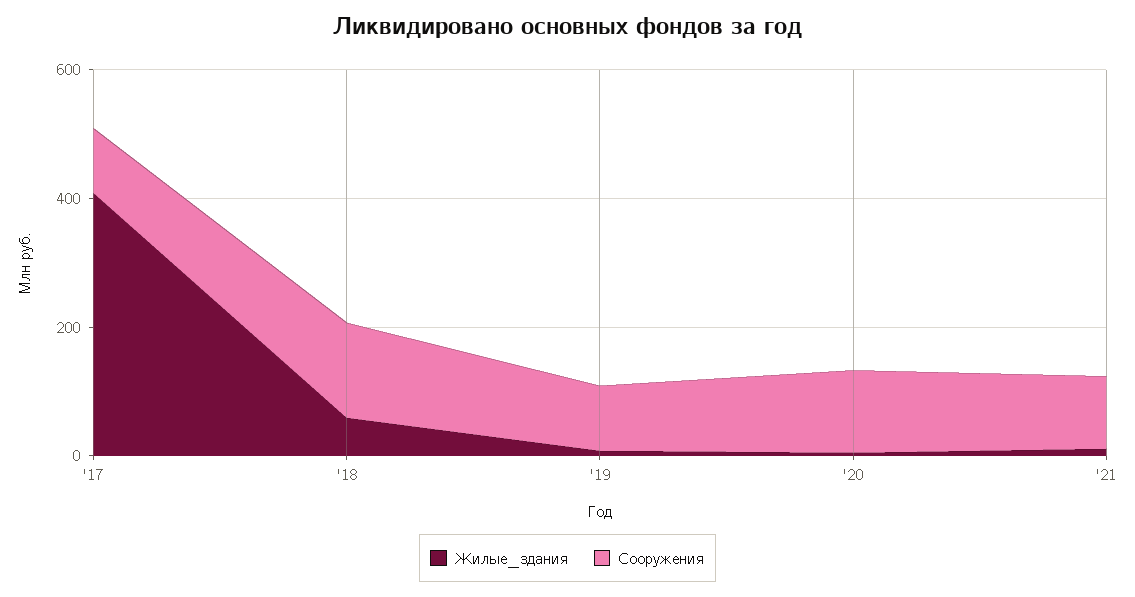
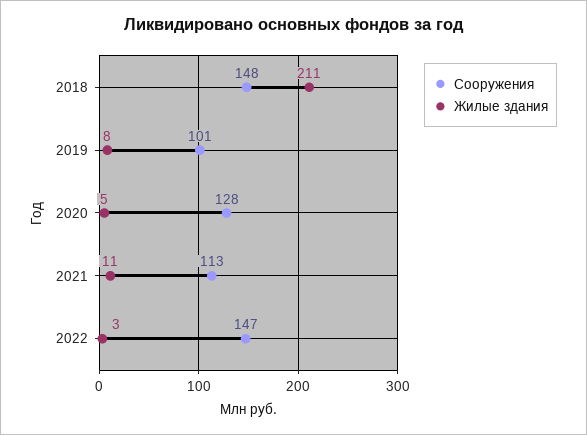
Жилые_здания, '17: 400 -> none
Сооружения, '17: 100 -> none
Жилые_здания, '18: 50 -> 211
Сооружения, 2022: none -> 147
Жилые_здания, 2022: none -> 3

